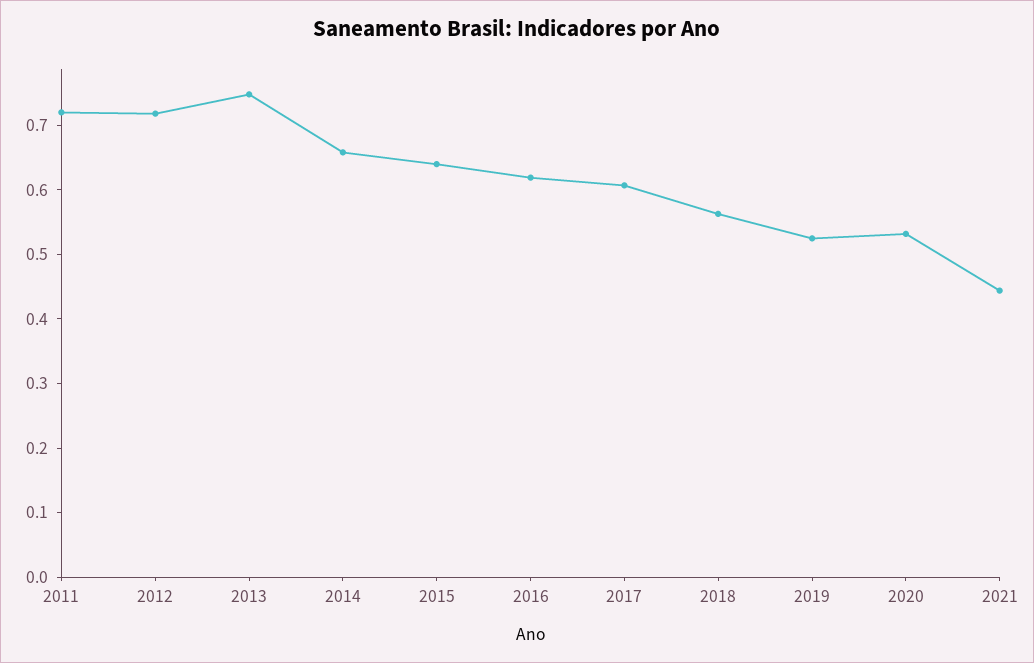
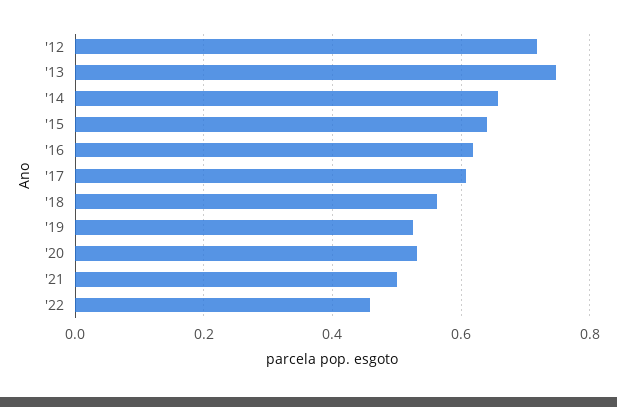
2011: 0.72 -> none
2021: 0.44 -> 0.5
'22: none -> 0.46

